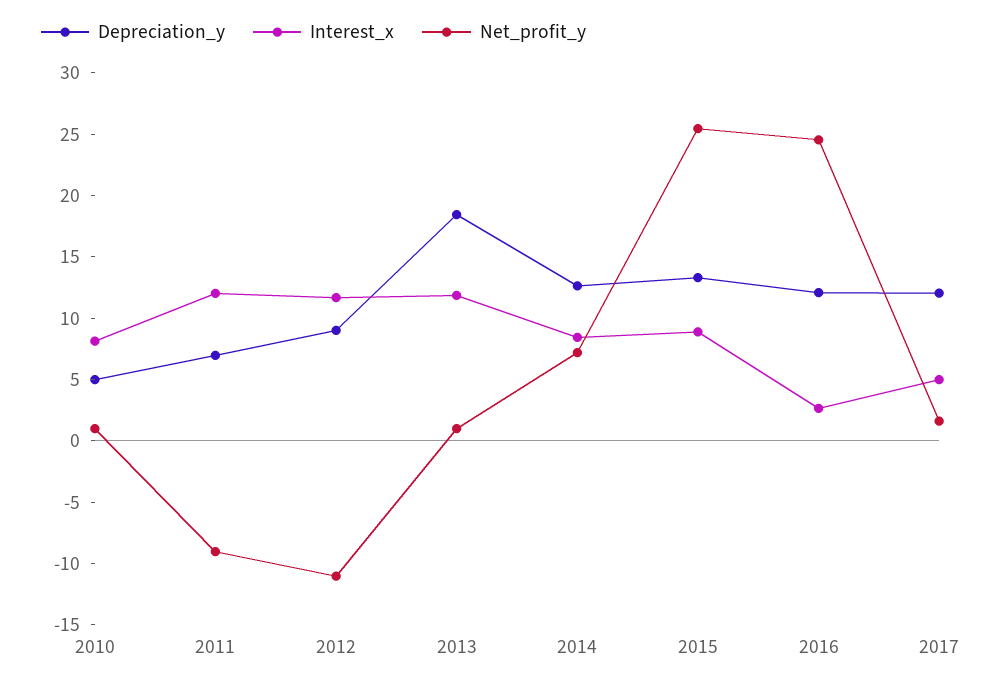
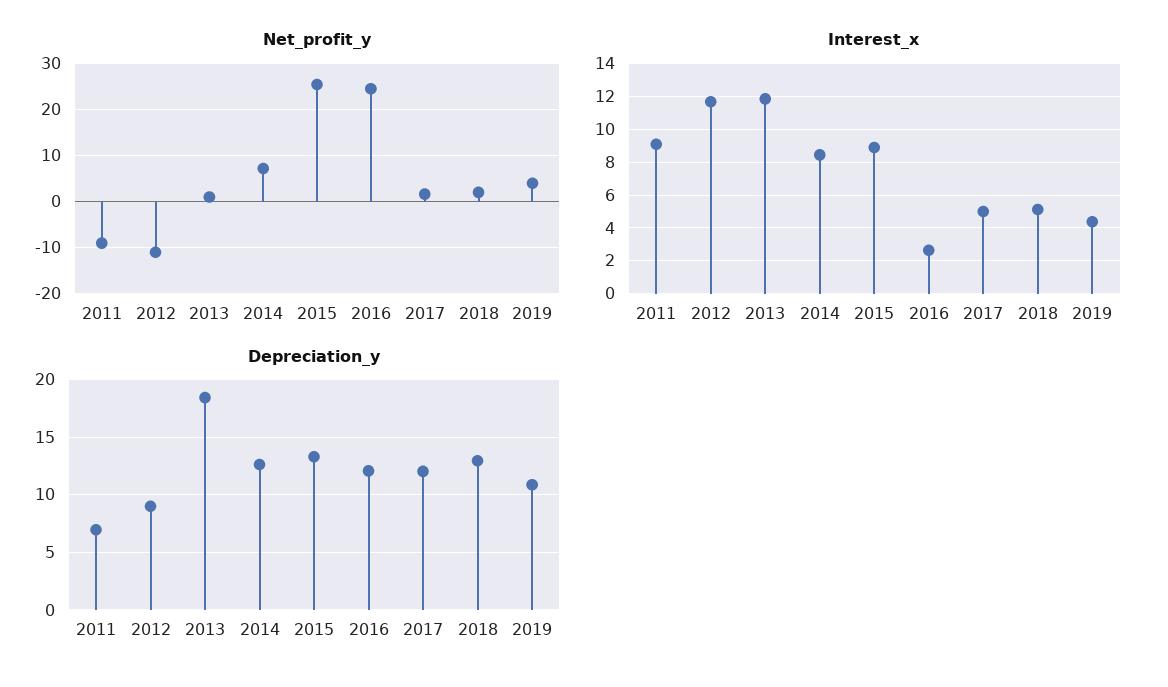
Depreciation_y, 2010: 5 -> none
Interest_x, 2010: 8 -> none
Net_profit_y, 2010: 1 -> none
Interest_x, 2011: 12 -> 9
Net_profit_y, 2018: none -> 2
Net_profit_y, 2019: none -> 4
Interest_x, 2018: none -> 5
Interest_x, 2019: none -> 4.5
Depreciation_y, 2018: none -> 13
Depreciation_y, 2019: none -> 11

